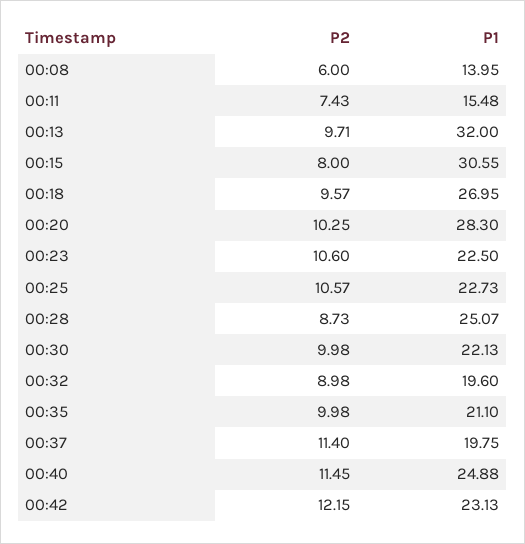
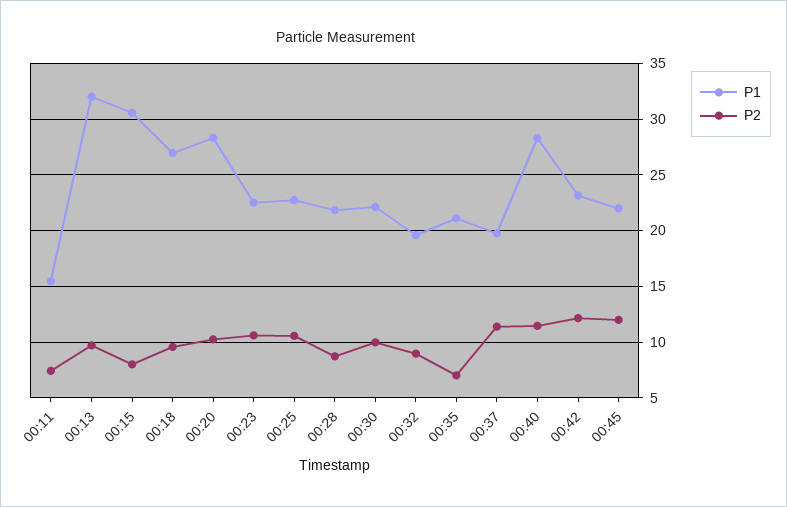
P2, 00:08: 6 -> none
P1, 00:08: 13.95 -> none
P1, 00:28: 25.07 -> 22
P2, 00:35: 9.98 -> 7
P1, 00:40: 24.88 -> 28
P1, 00:45: none -> 22
P2, 00:45: none -> 12

